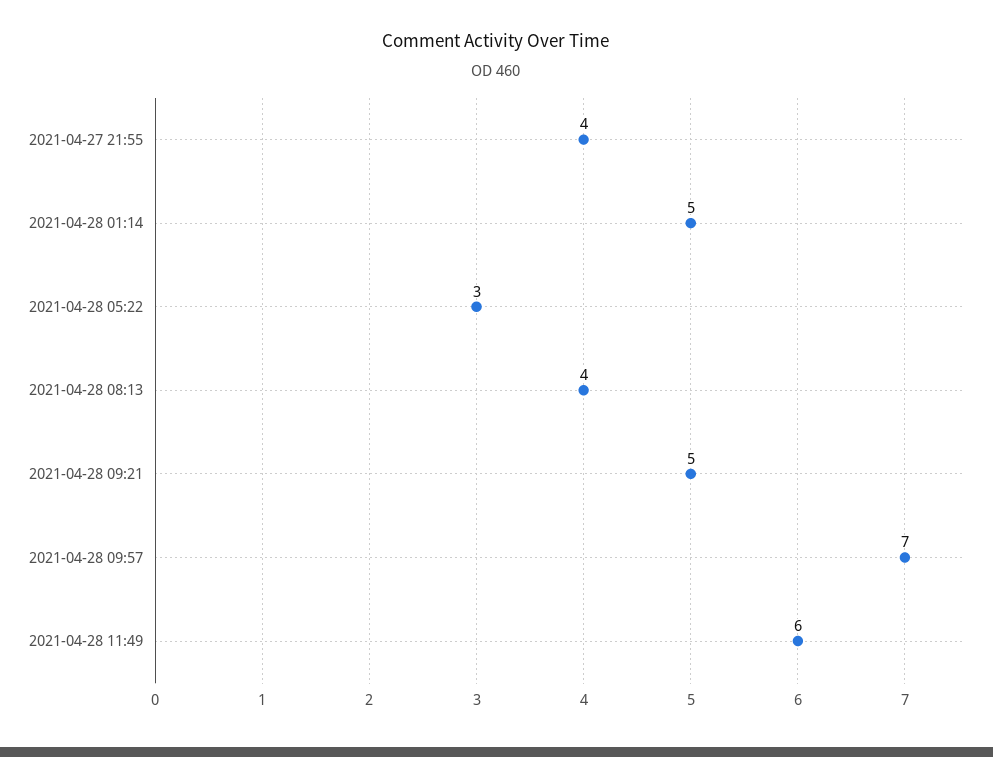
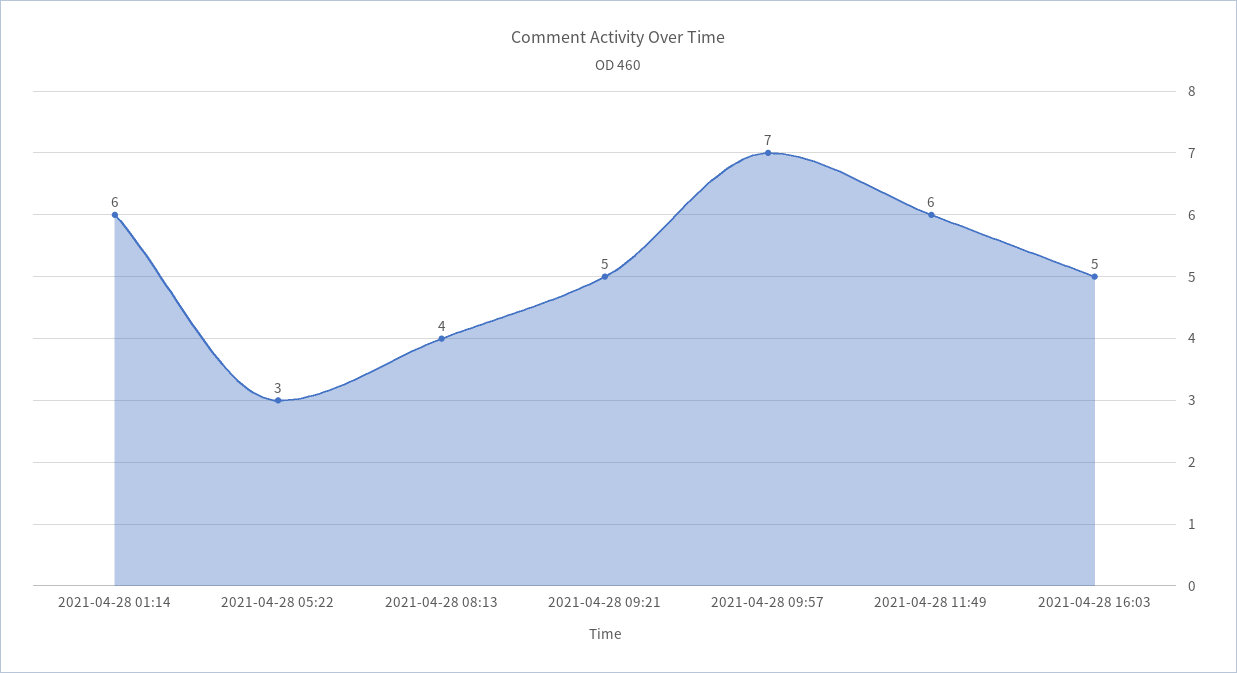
2021-04-27 21:55: 4 -> none
2021-04-28 01:14: 5 -> 6
2021-04-28 16:03: none -> 5

